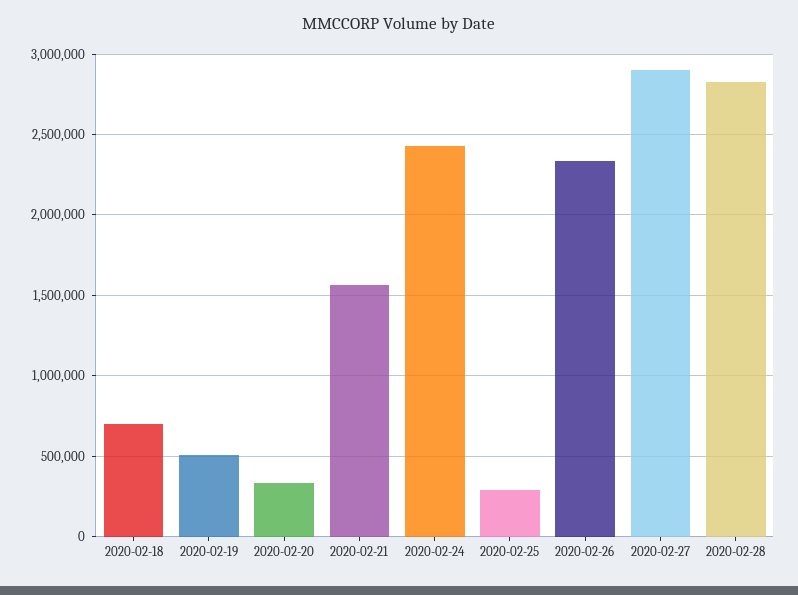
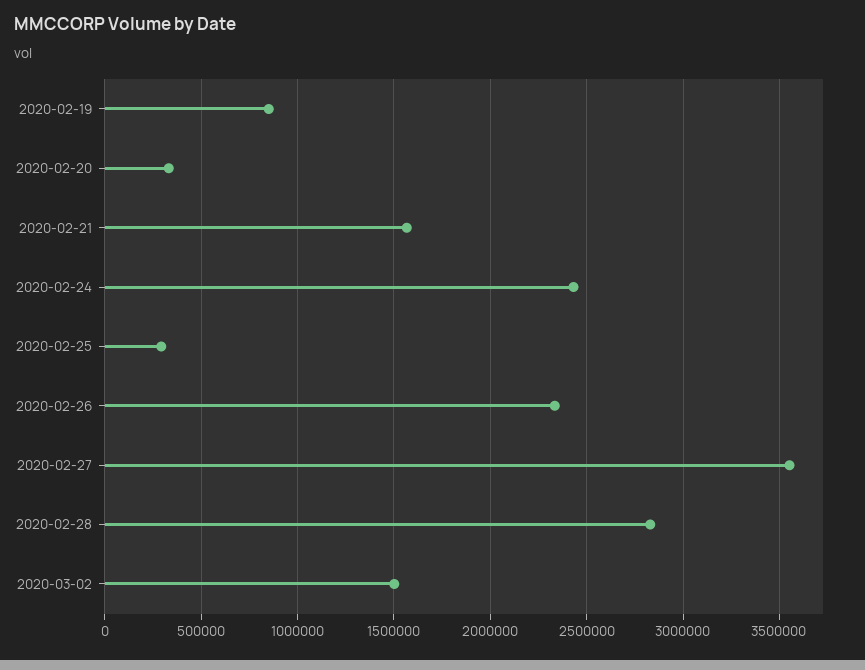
2020-02-18: 700000 -> none
2020-02-19: 500000 -> 850000
2020-02-27: 2900000 -> 3550000
2020-03-02: none -> 1500000

